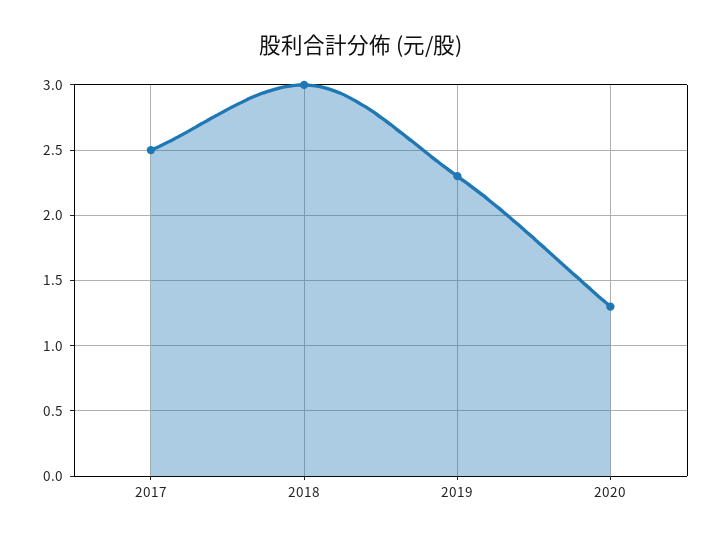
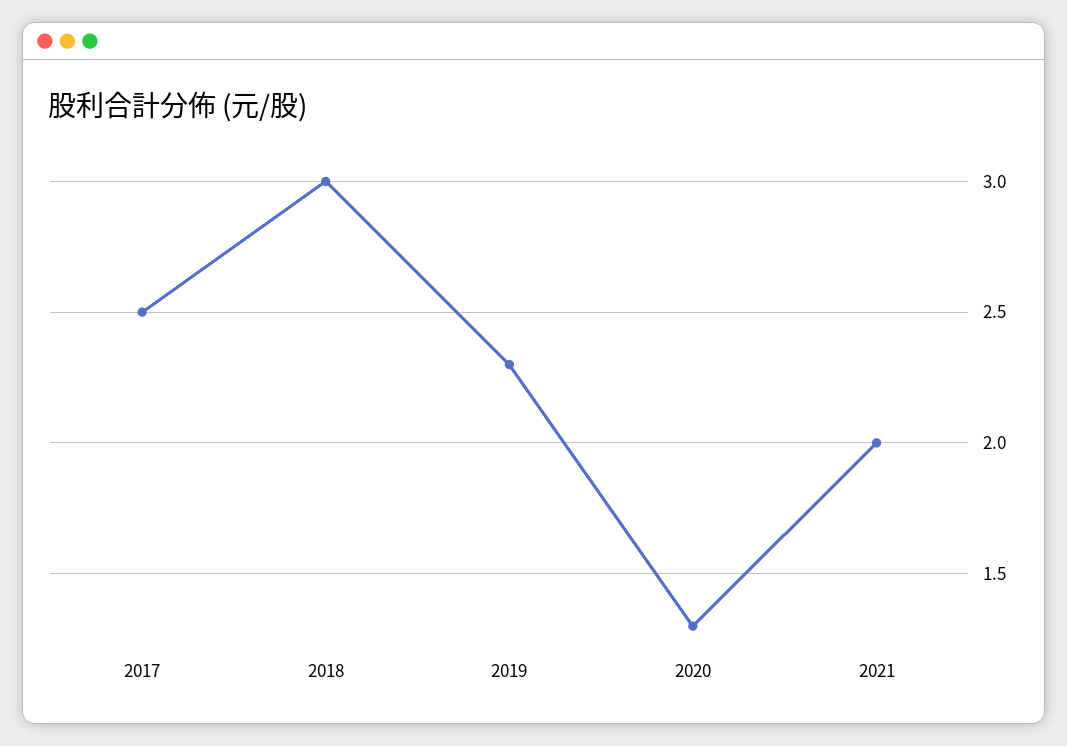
2021: none -> 2

